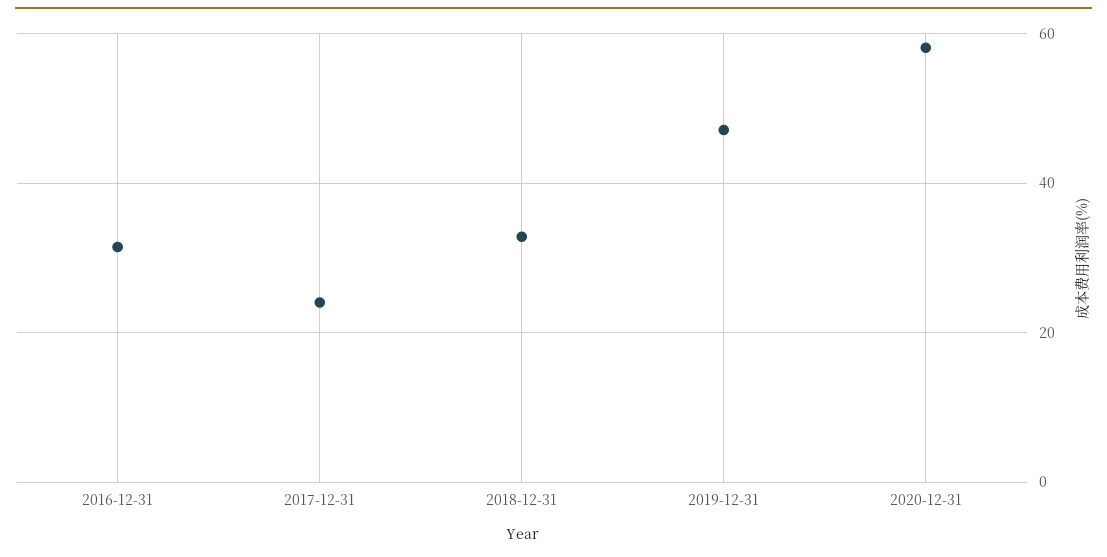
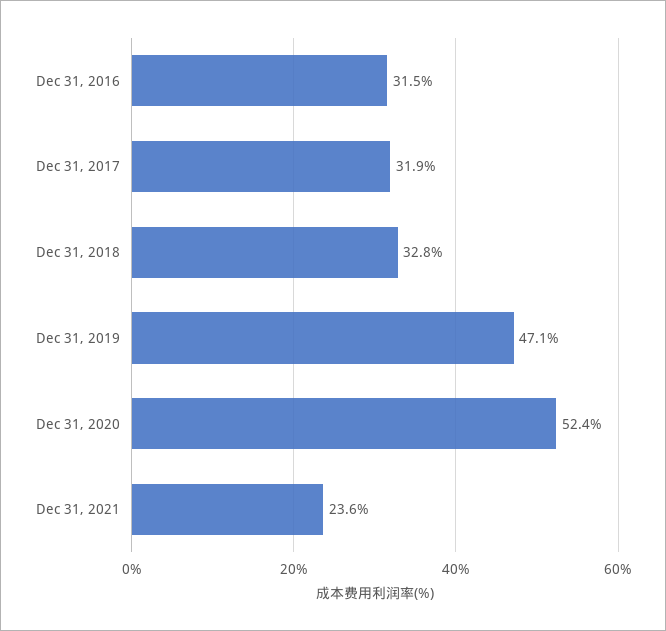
2017-12-31: 24 -> 31.9
2020-12-31: 58 -> 52.4
Dec 31, 2021: none -> 23.6

